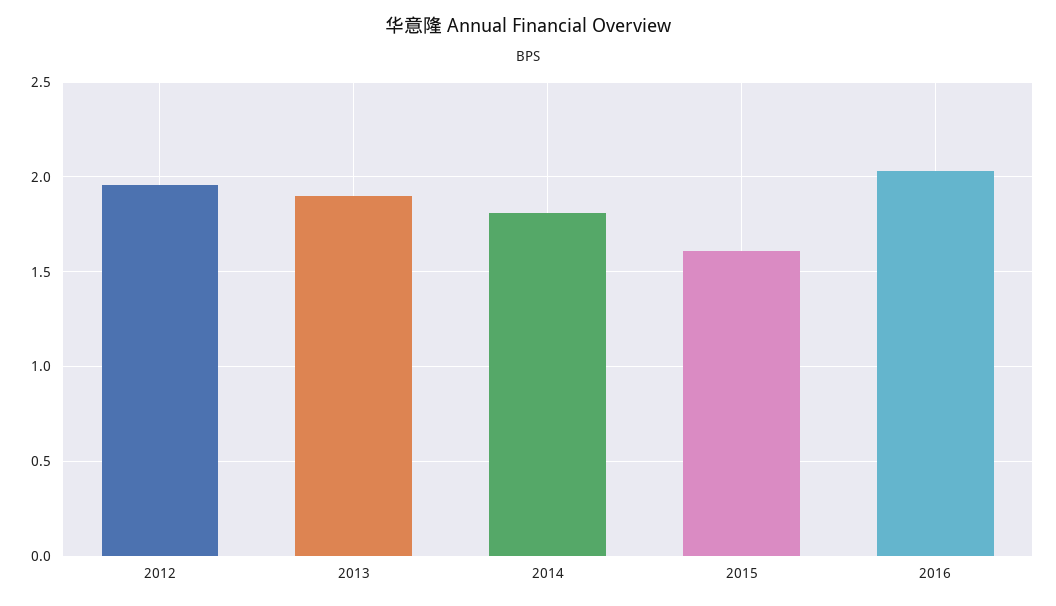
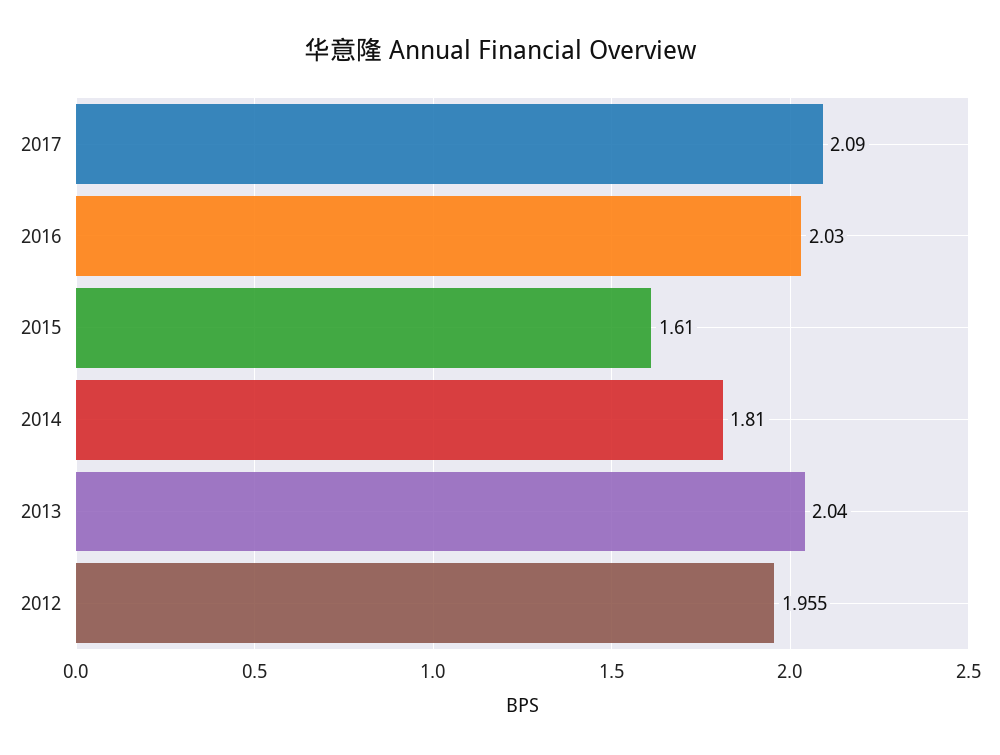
2013: 1.9 -> 2.04
2017: none -> 2.09

